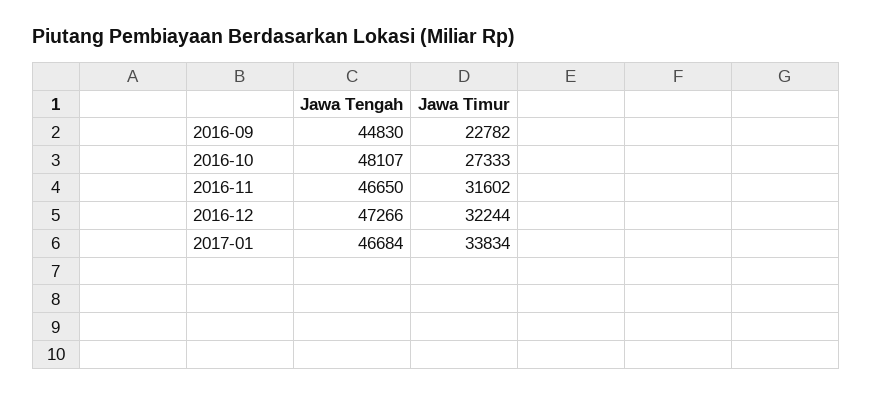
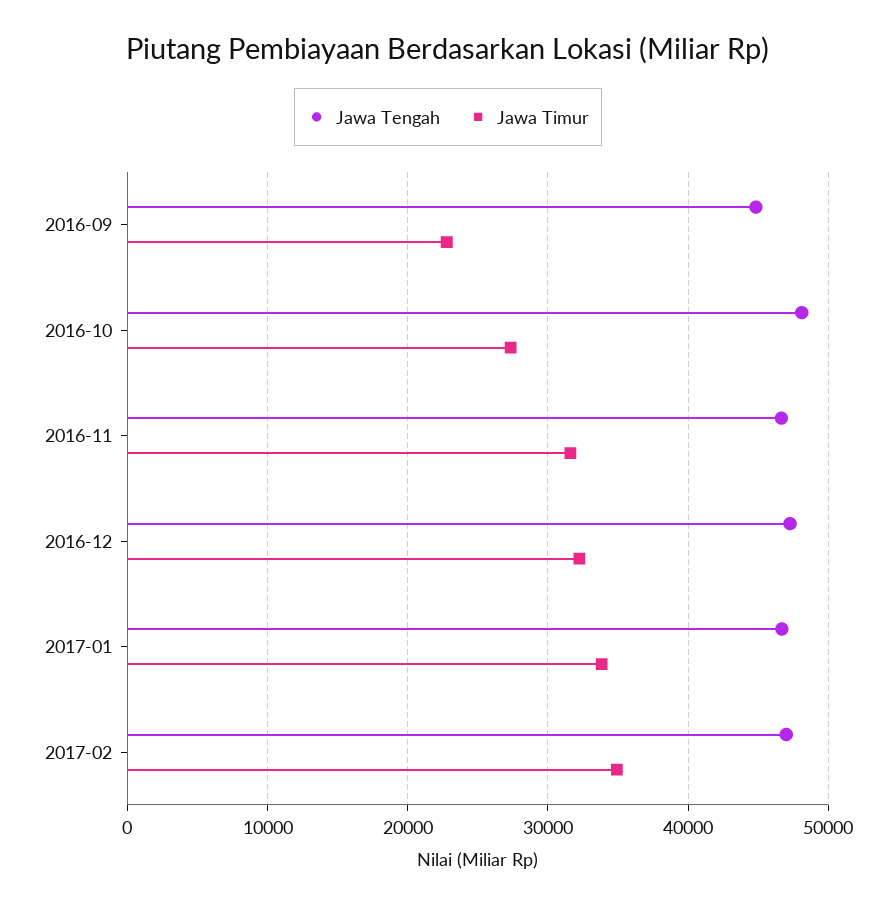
Jawa Tengah, 2017-02: none -> 47000
Jawa Timur, 2017-02: none -> 35000

